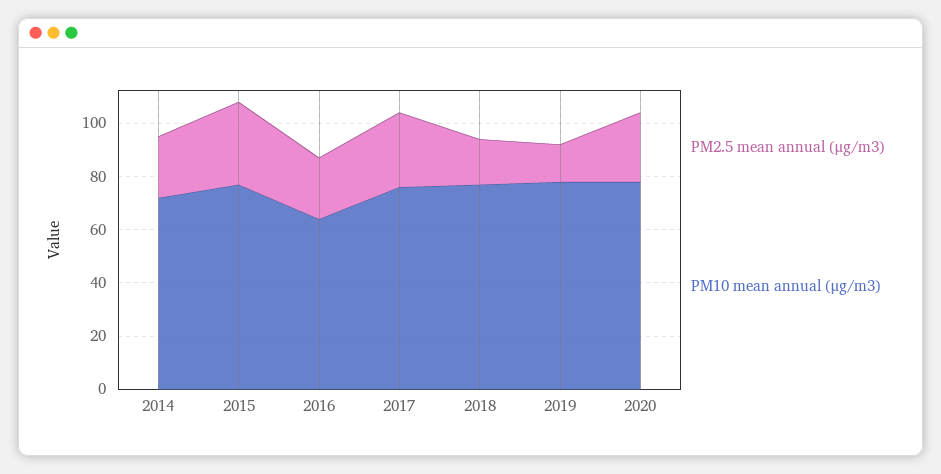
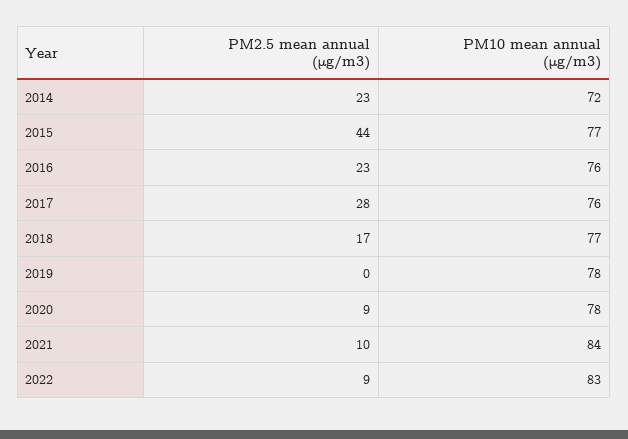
PM2.5 mean annual (μg/m3), 2015: 30 -> 44
PM10 mean annual (μg/m3), 2016: 65 -> 76
PM2.5 mean annual (μg/m3), 2019: 15 -> 0
PM2.5 mean annual (μg/m3), 2020: 25 -> 9
PM2.5 mean annual (μg/m3), 2021: none -> 10
PM10 mean annual (μg/m3), 2021: none -> 84
PM2.5 mean annual (μg/m3), 2022: none -> 9
PM10 mean annual (μg/m3), 2022: none -> 83

